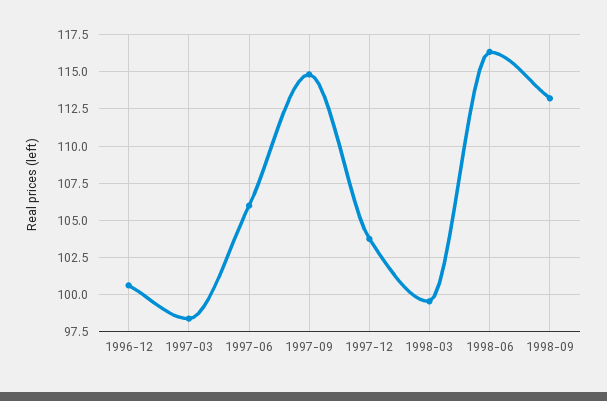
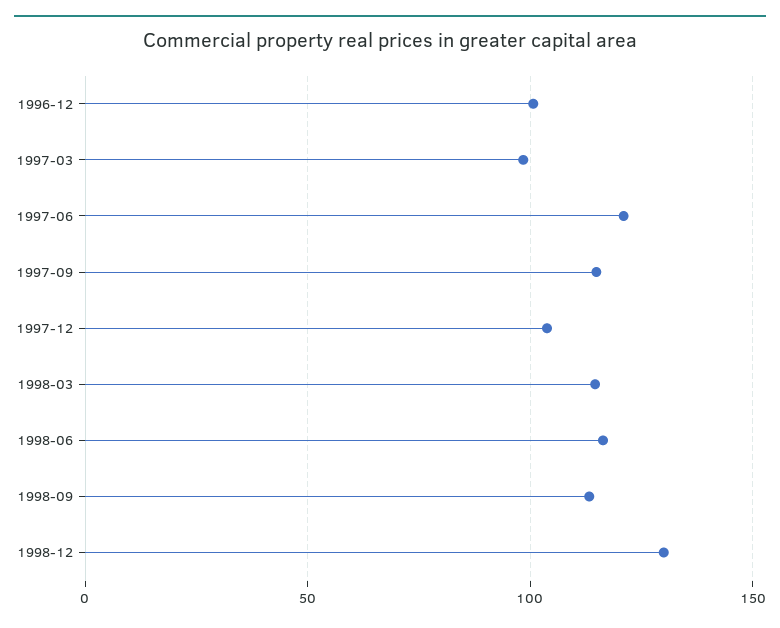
1997-06: 106 -> 120
1998-03: 99.5 -> 115
1998-12: none -> 130

